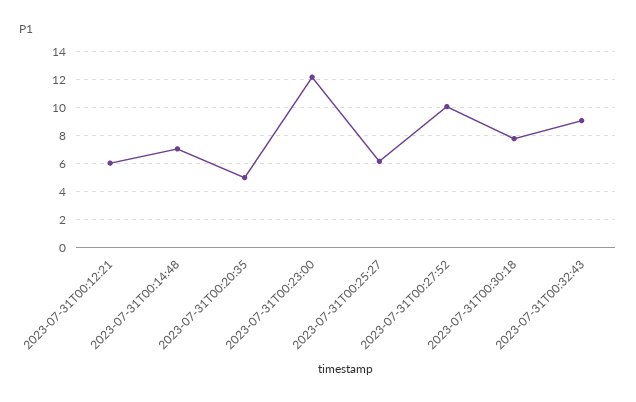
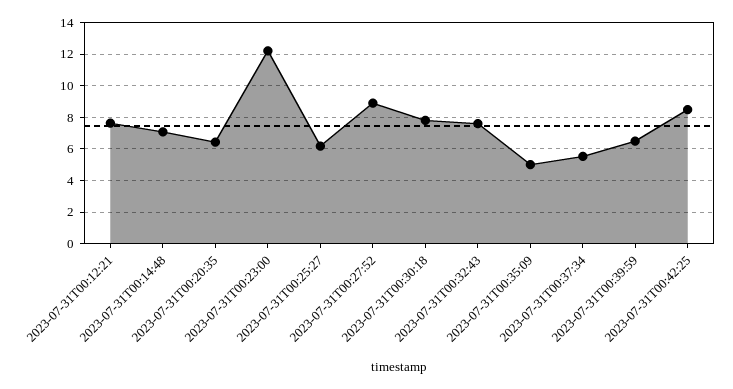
2023-07-31T00:12:21: 6 -> 7.5
2023-07-31T00:20:35: 5 -> 6.5
2023-07-31T00:27:52: 10 -> 9
2023-07-31T00:32:43: 9 -> 7.5
2023-07-31T00:35:09: none -> 5
2023-07-31T00:37:34: none -> 5.5
2023-07-31T00:39:59: none -> 6.5
2023-07-31T00:42:25: none -> 8.5

